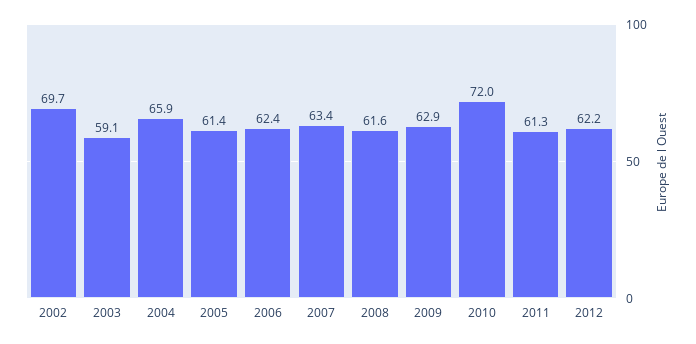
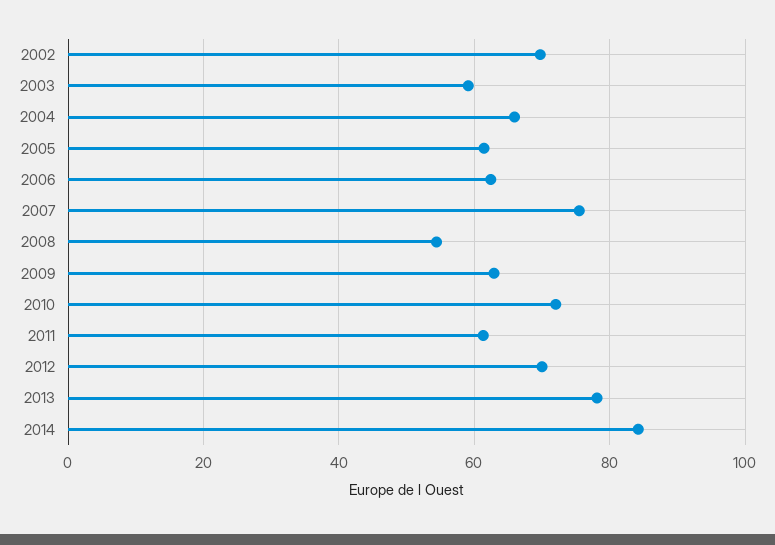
2007: 63.4 -> 76
2008: 61.6 -> 54
2012: 62.2 -> 70
2013: none -> 78
2014: none -> 84

